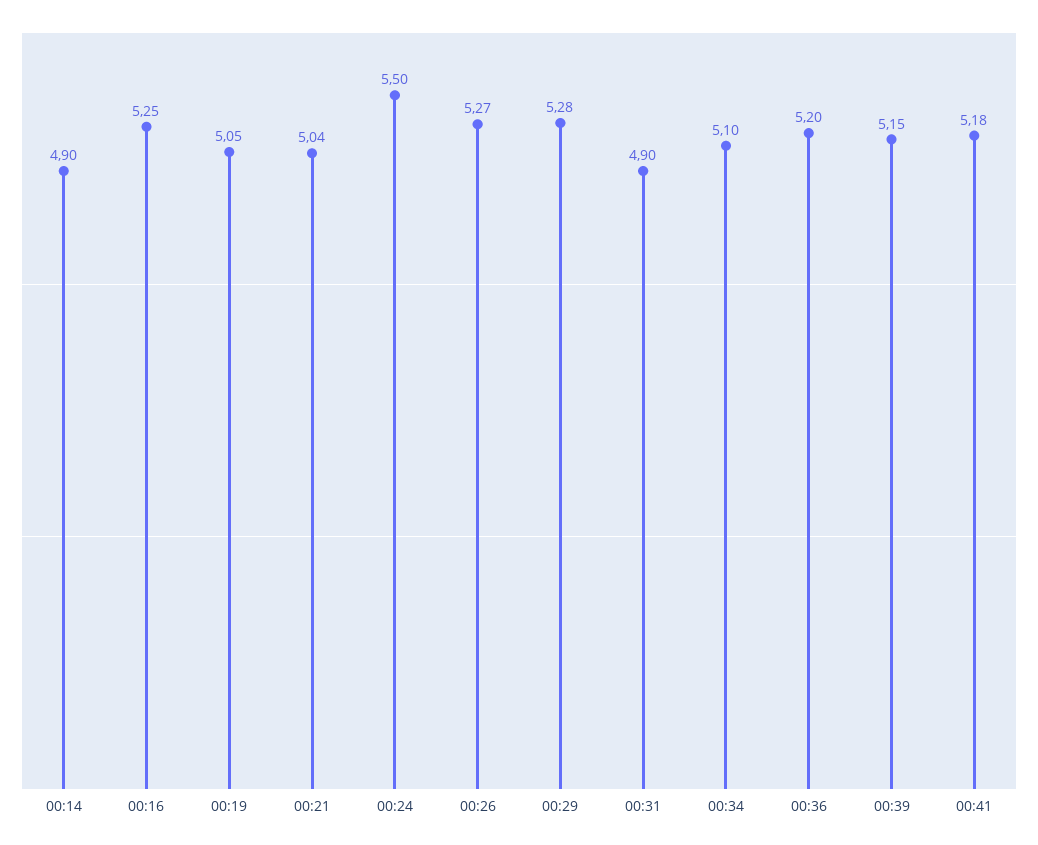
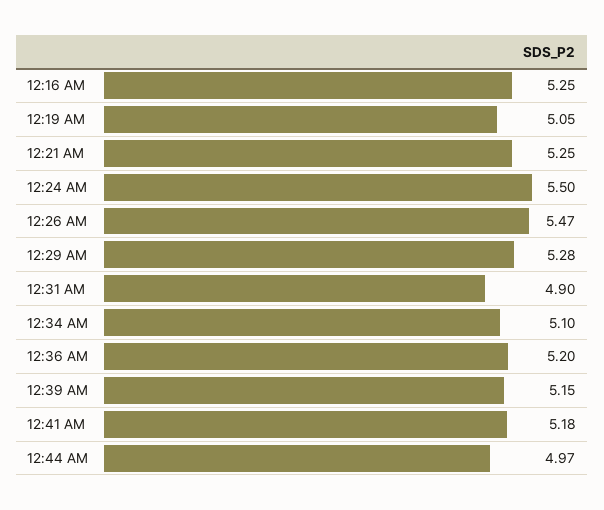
00:14: 4.9 -> none
00:21: 5.04 -> 5.25
00:26: 5.27 -> 5.47
12:44 AM: none -> 4.97

